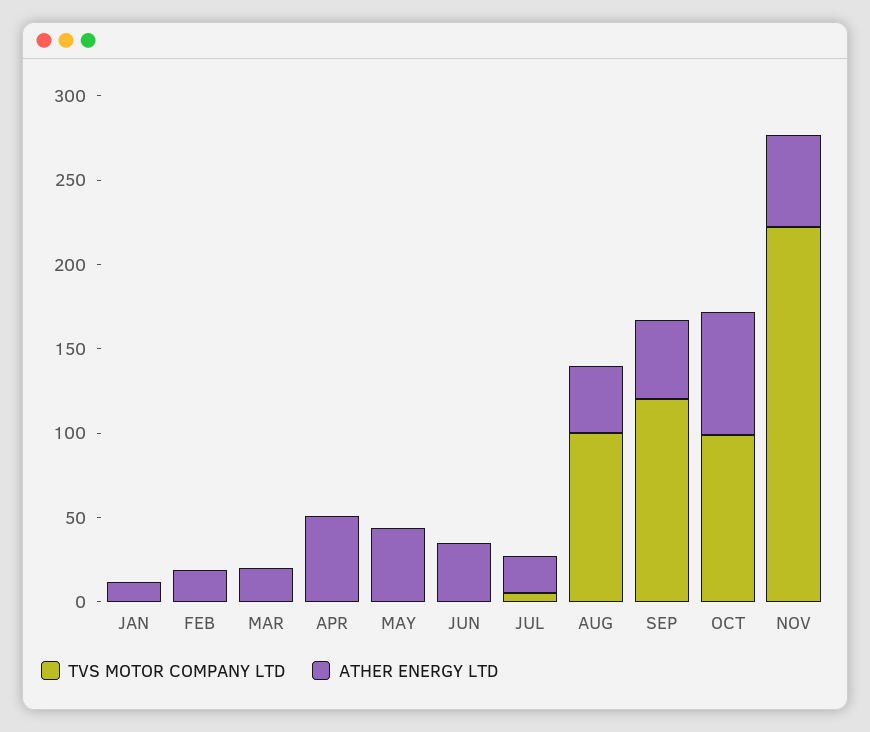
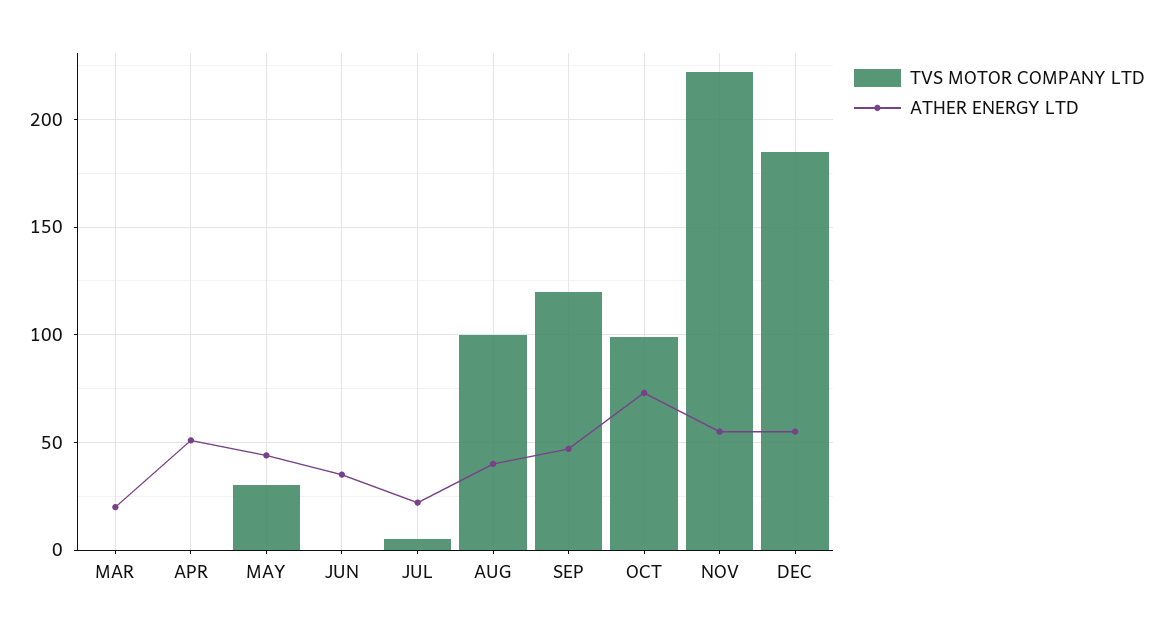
TVS MOTOR COMPANY LTD, JAN: 0 -> none
ATHER ENERGY LTD, JAN: 10 -> none
TVS MOTOR COMPANY LTD, FEB: 0 -> none
ATHER ENERGY LTD, FEB: 20 -> none
TVS MOTOR COMPANY LTD, MAY: 0 -> 30
TVS MOTOR COMPANY LTD, DEC: none -> 185
ATHER ENERGY LTD, DEC: none -> 55

